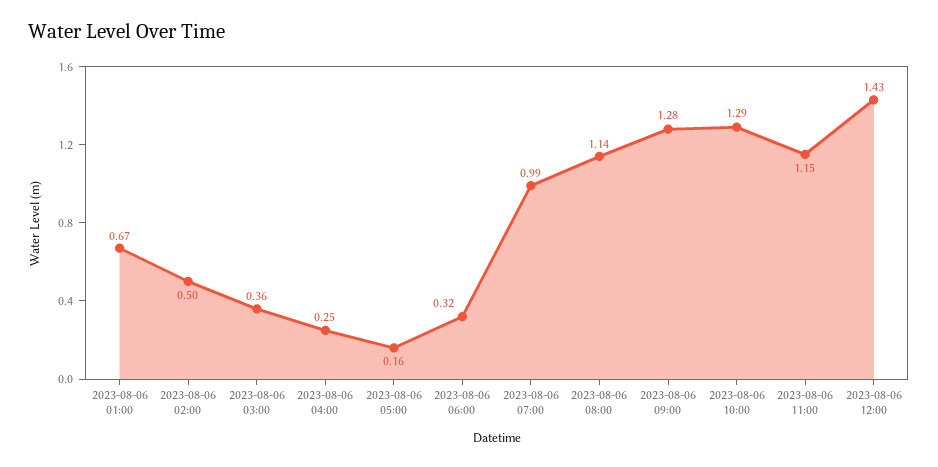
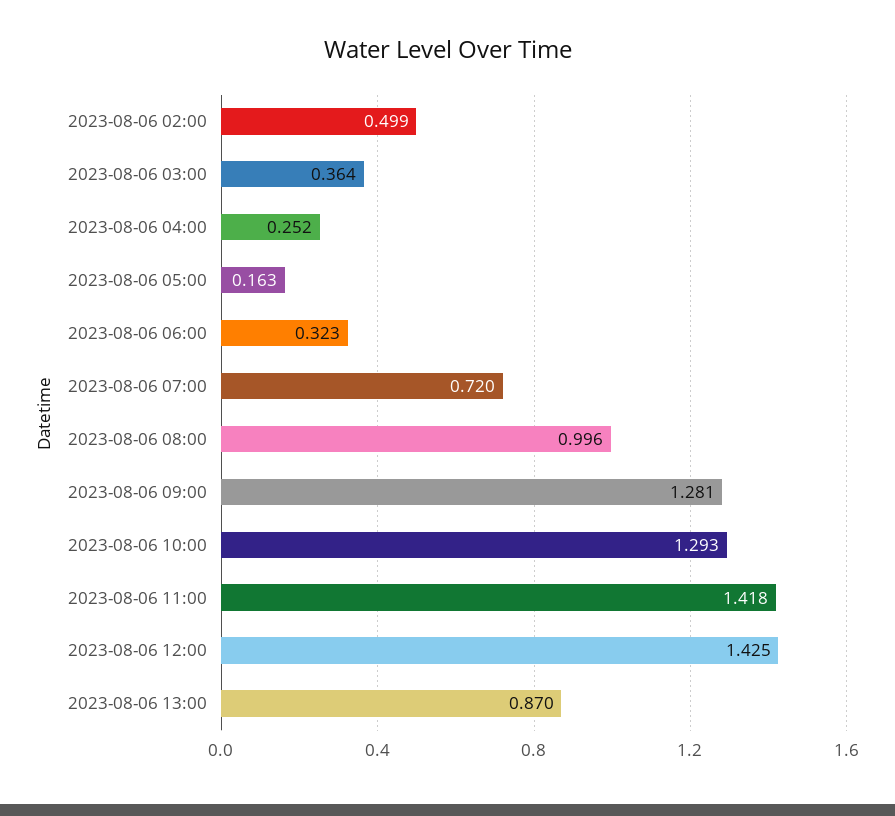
2023-08-06 01:00: 0.67 -> none
2023-08-06 07:00: 0.99 -> 0.72
2023-08-06 08:00: 1.14 -> 0.996
2023-08-06 11:00: 1.15 -> 1.418
2023-08-06 13:00: none -> 0.87

